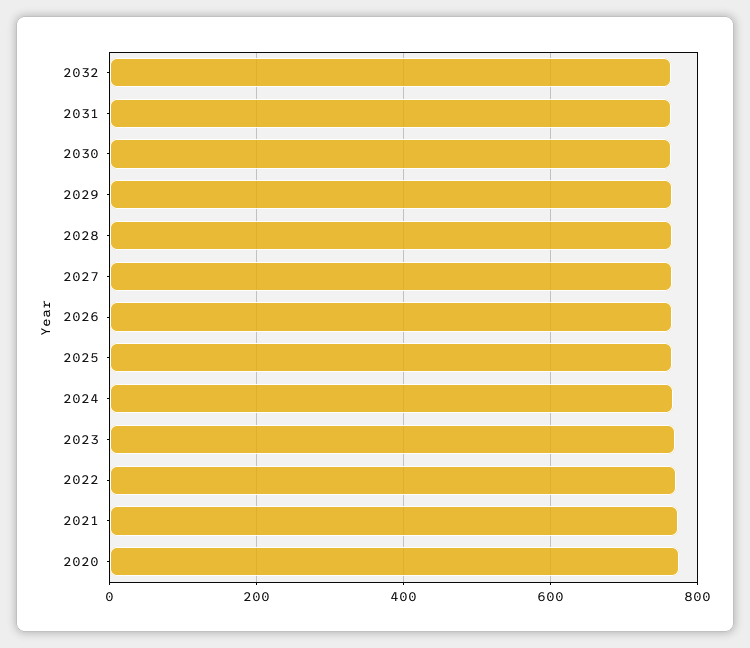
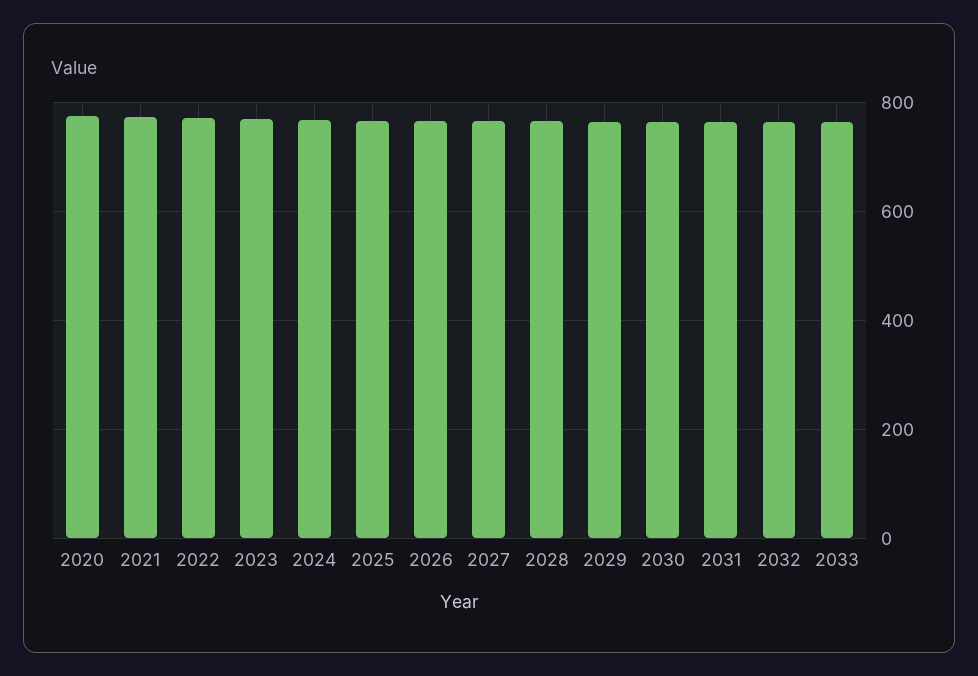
2033: none -> 760

